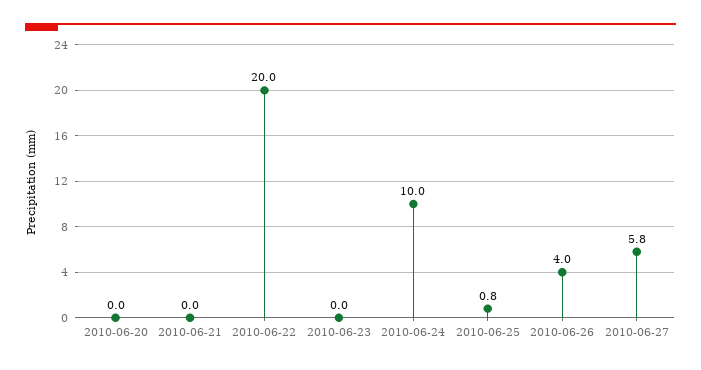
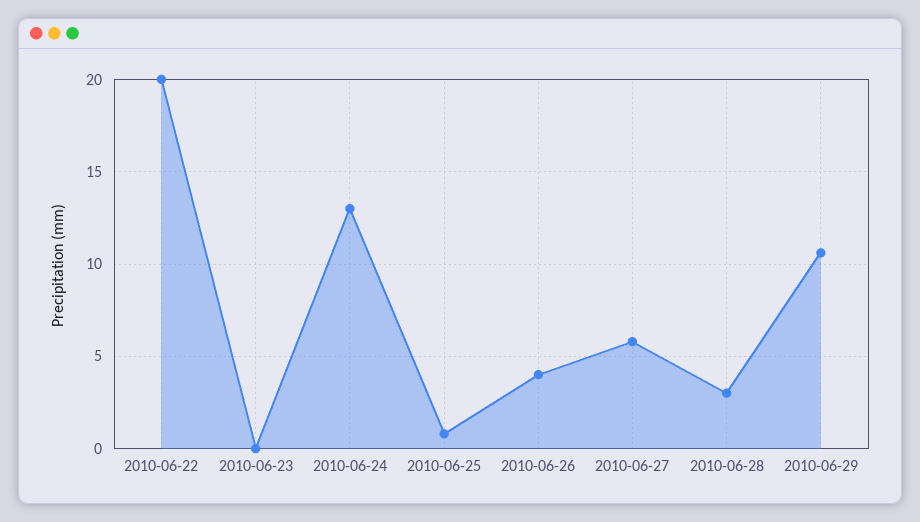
2010-06-20: 0 -> none
2010-06-21: 0 -> none
2010-06-24: 10 -> 13
2010-06-28: none -> 3
2010-06-29: none -> 10.5

